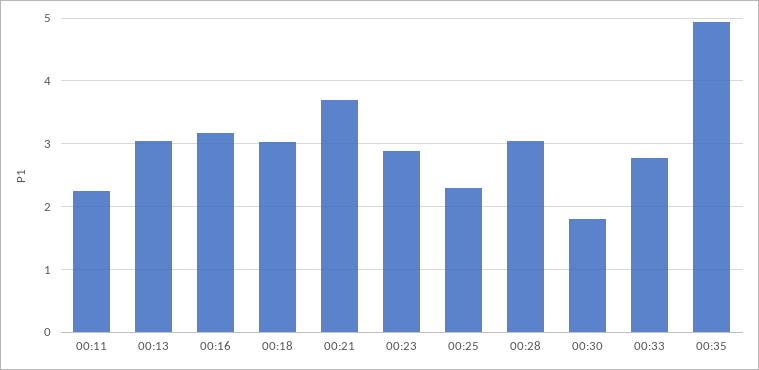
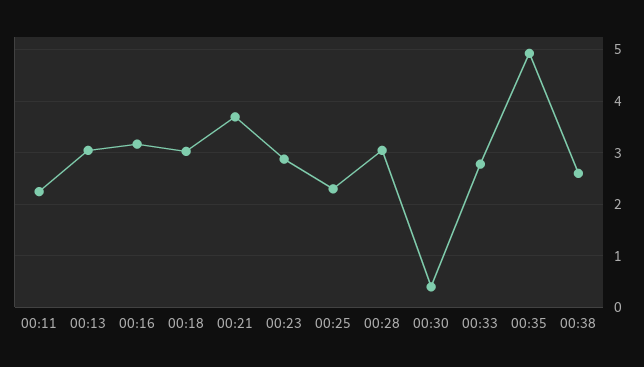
00:30: 1.8 -> 0.4
00:38: none -> 2.6

